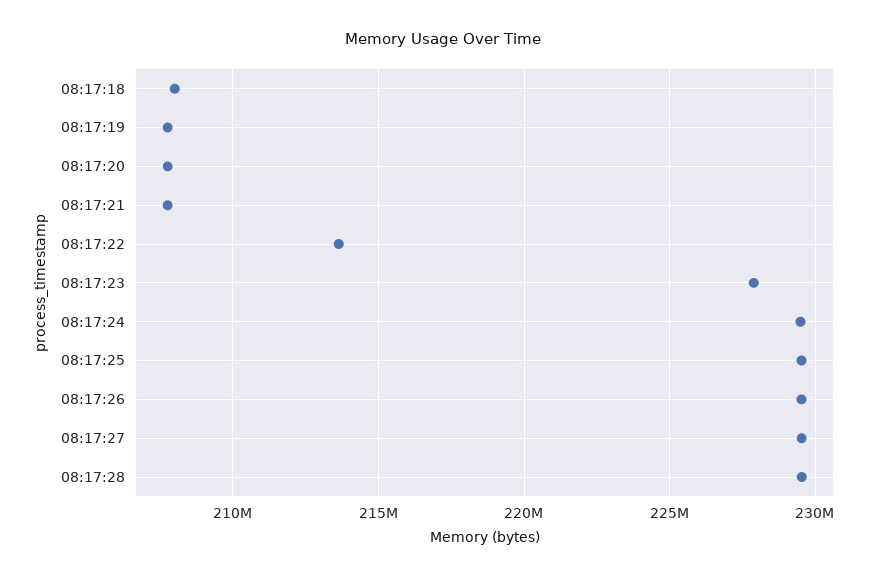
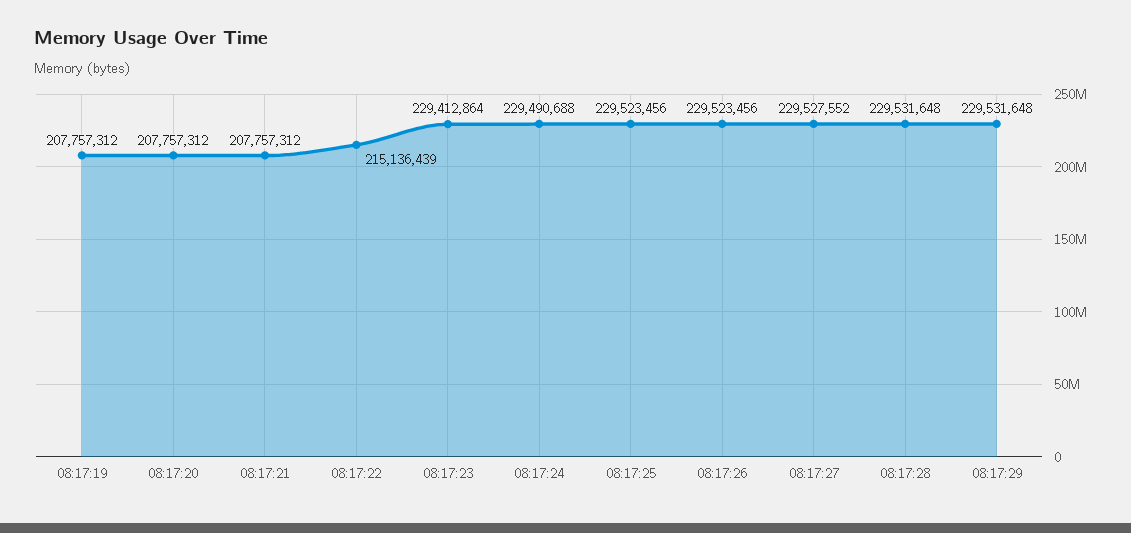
08:17:18: 208000000 -> none
08:17:22: 213500000 -> 215136439
08:17:23: 228000000 -> 229412864
08:17:29: none -> 229531648

